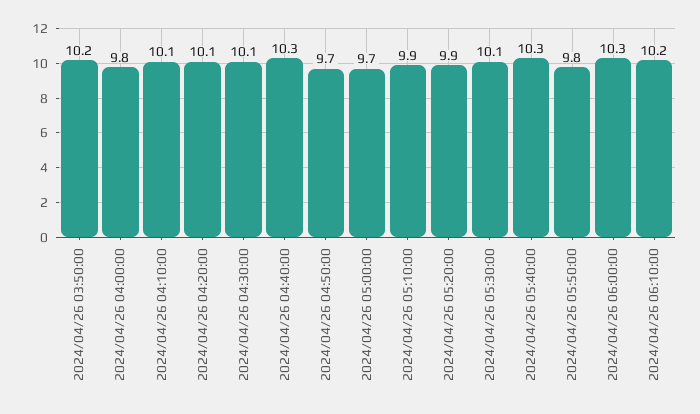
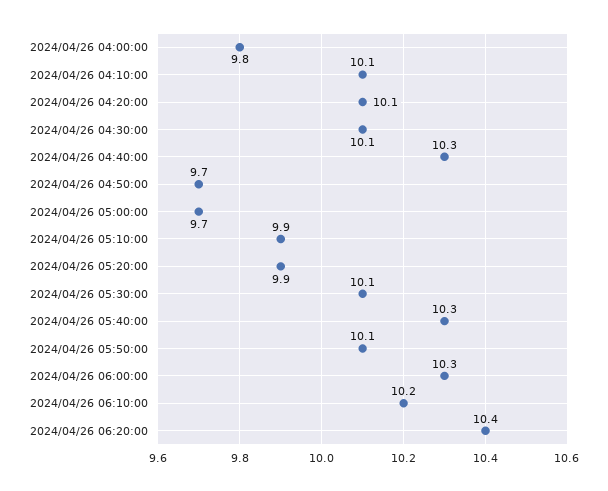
2024/04/26 03:50:00: 10.2 -> none
2024/04/26 05:50:00: 9.8 -> 10.1
2024/04/26 06:20:00: none -> 10.4

